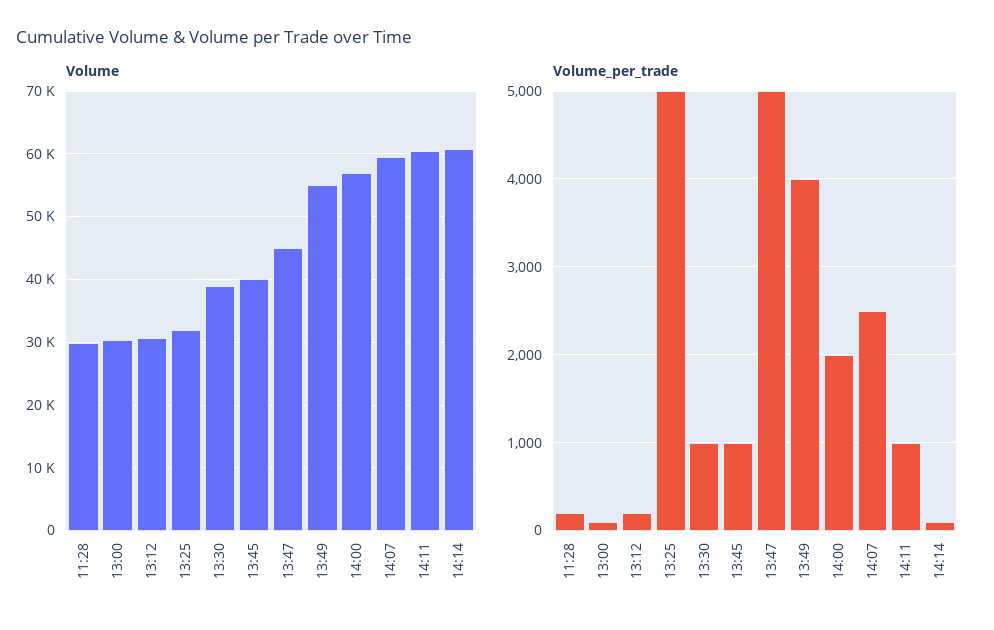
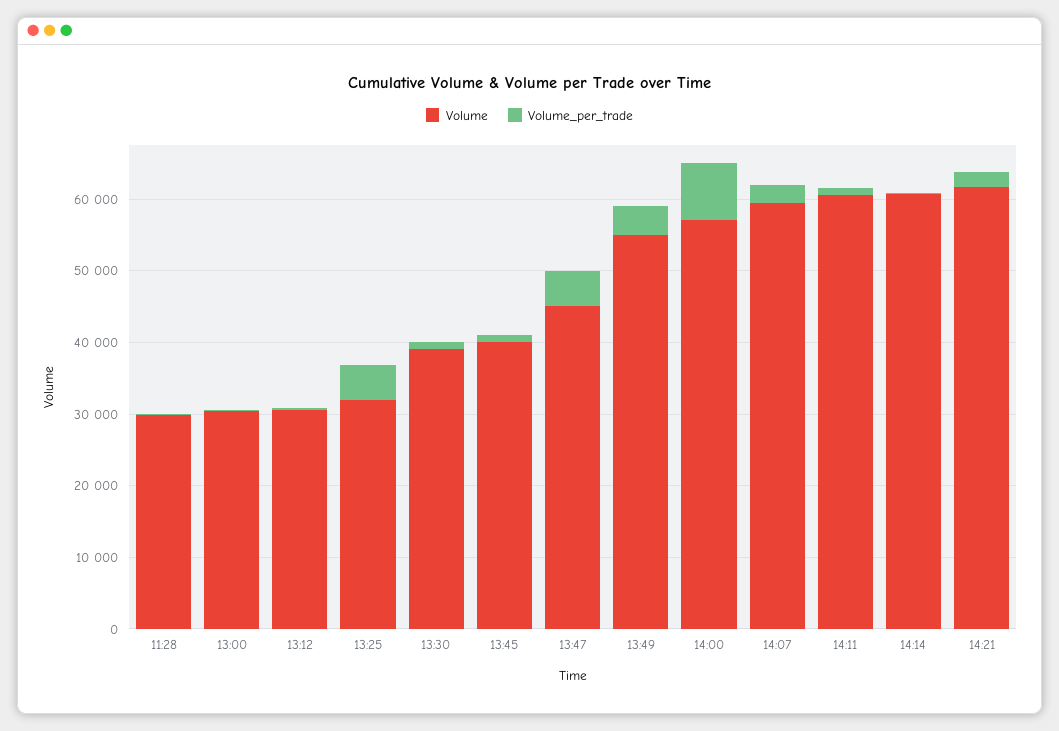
Volume_per_trade, 14:00: 2000 -> 8000
Volume, 14:21: none -> 62000
Volume_per_trade, 14:21: none -> 2000

